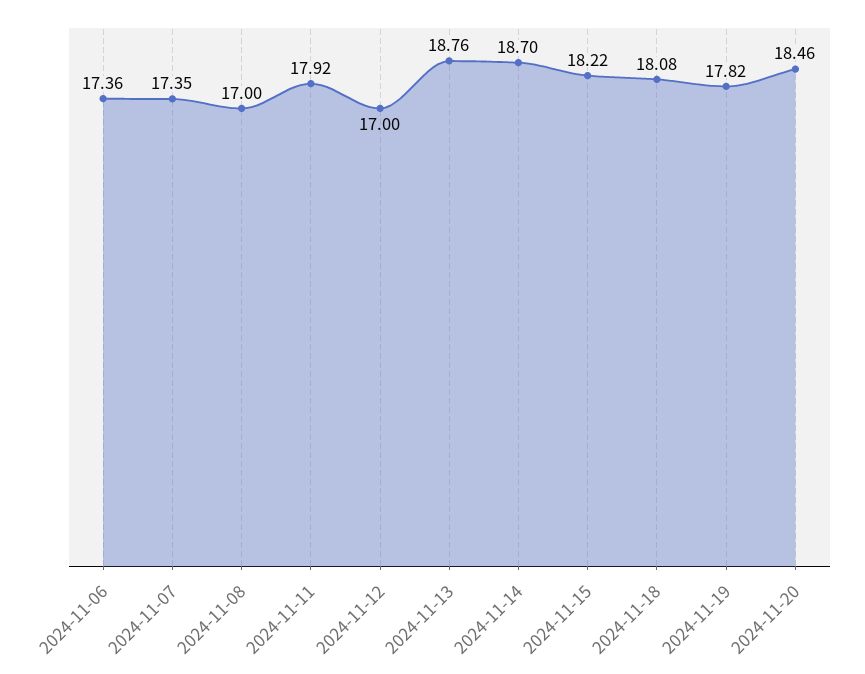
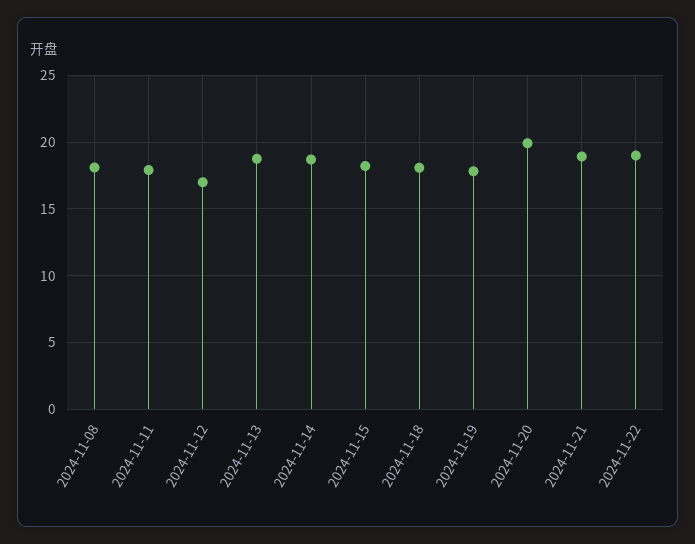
2024-11-06: 17.36 -> none
2024-11-07: 17.35 -> none
2024-11-08: 17 -> 18
2024-11-20: 18.46 -> 20
2024-11-21: none -> 19
2024-11-22: none -> 19

